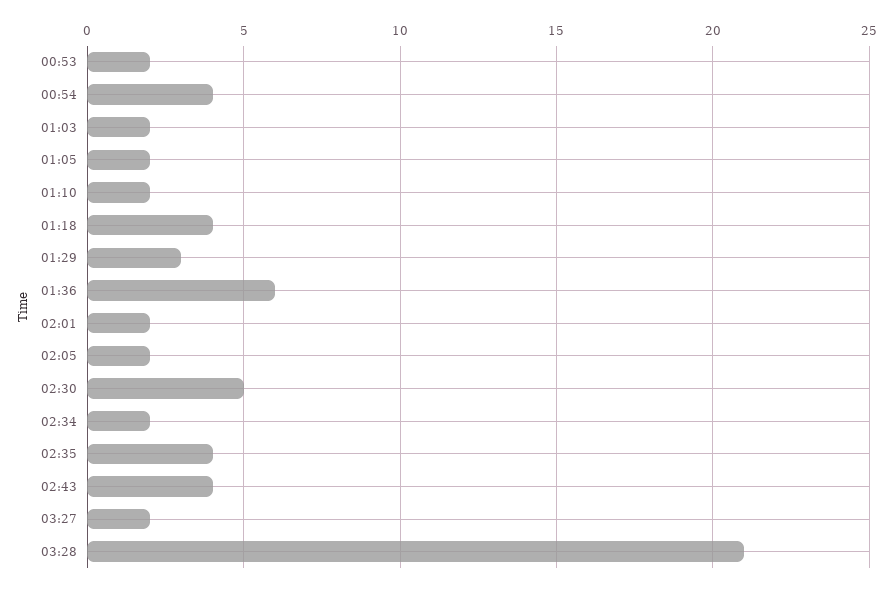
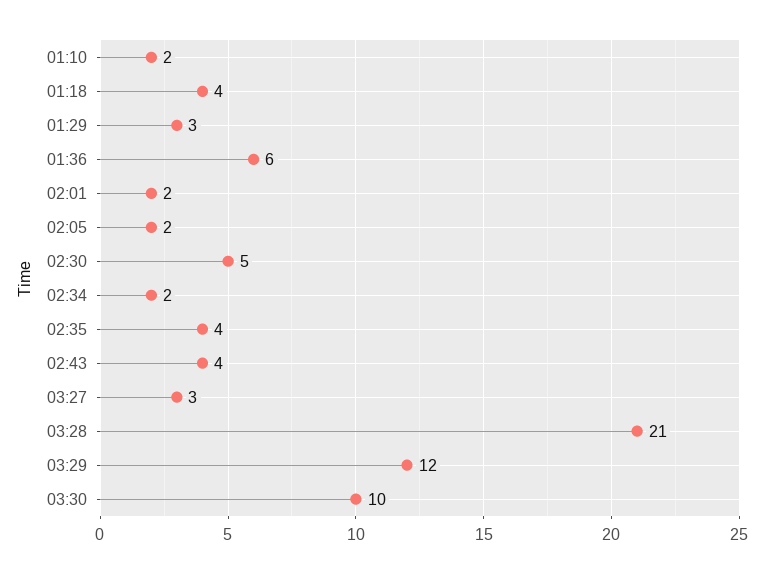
00:53: 2 -> none
00:54: 4 -> none
01:03: 2 -> none
01:05: 2 -> none
03:27: 2 -> 3
03:29: none -> 12
03:30: none -> 10

